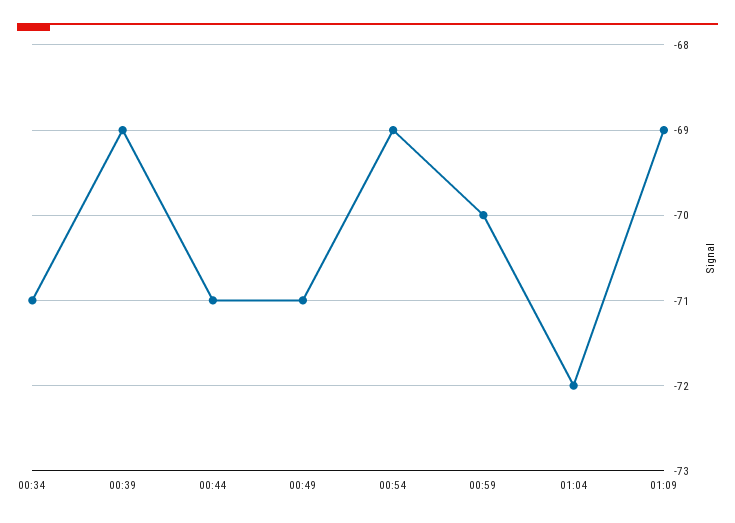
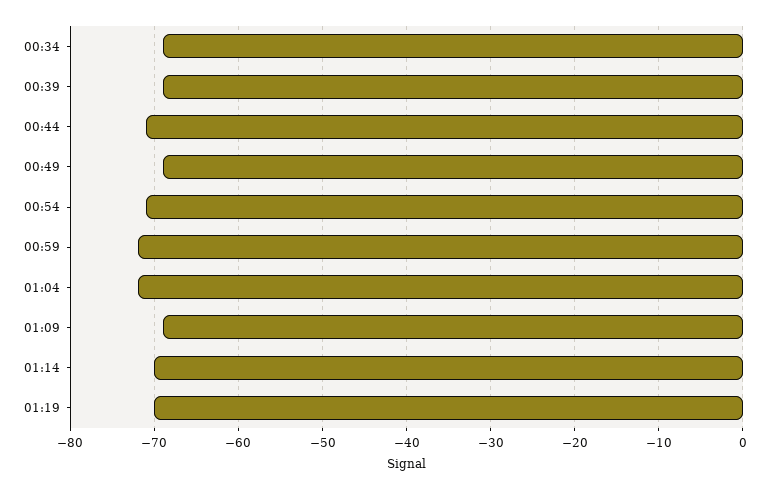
00:34: -71 -> -69
00:49: -71 -> -69
00:54: -69 -> -71
00:59: -70 -> -72
01:14: none -> -70
01:19: none -> -70

